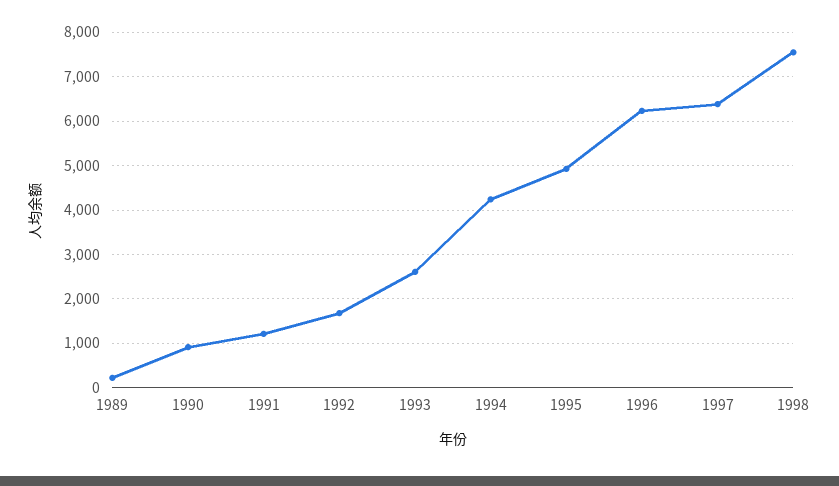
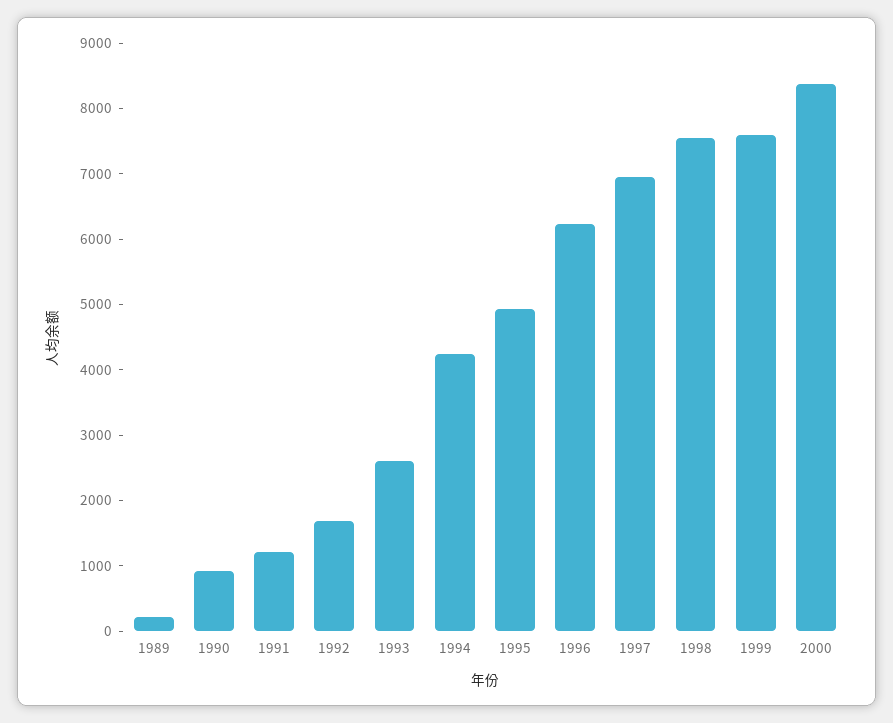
1997: 6400 -> 7000
1999: none -> 7600
2000: none -> 8400

